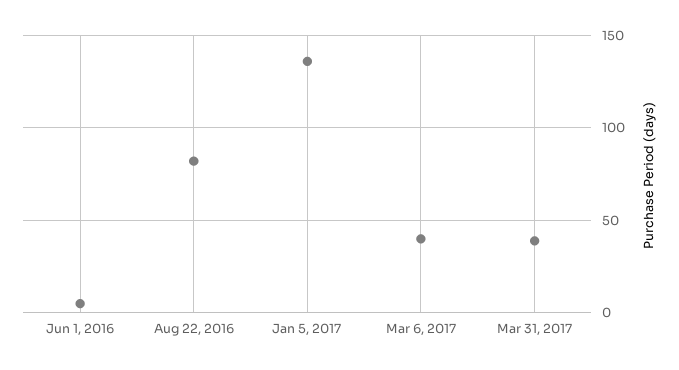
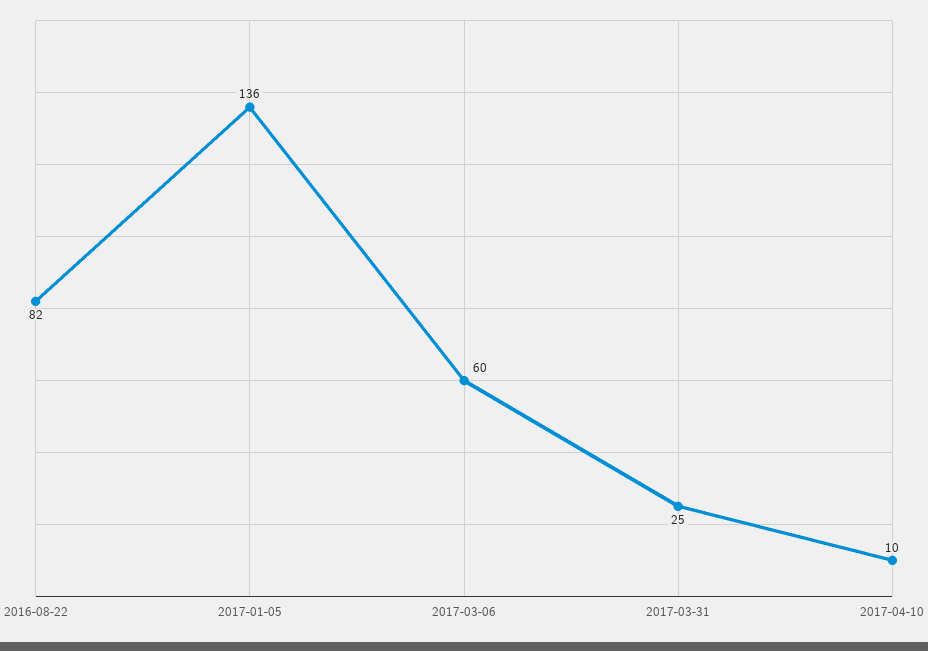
Jun 1, 2016: 5 -> none
Mar 6, 2017: 40 -> 60
Mar 31, 2017: 40 -> 25
2017-04-10: none -> 10

